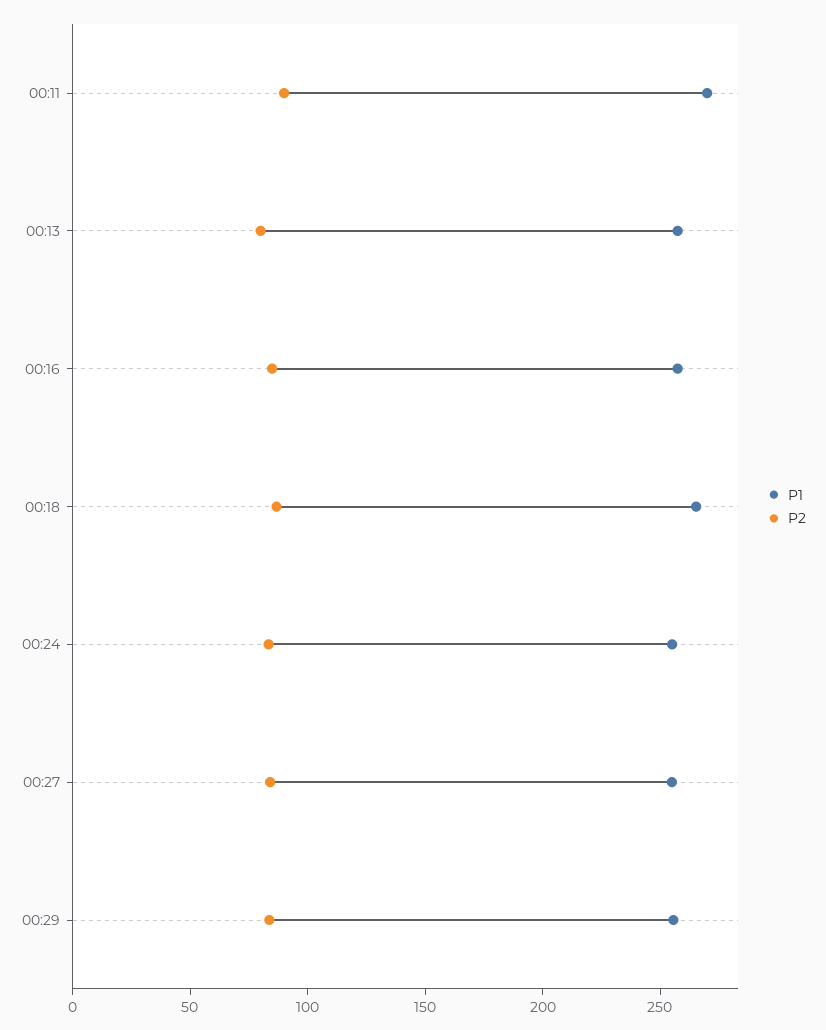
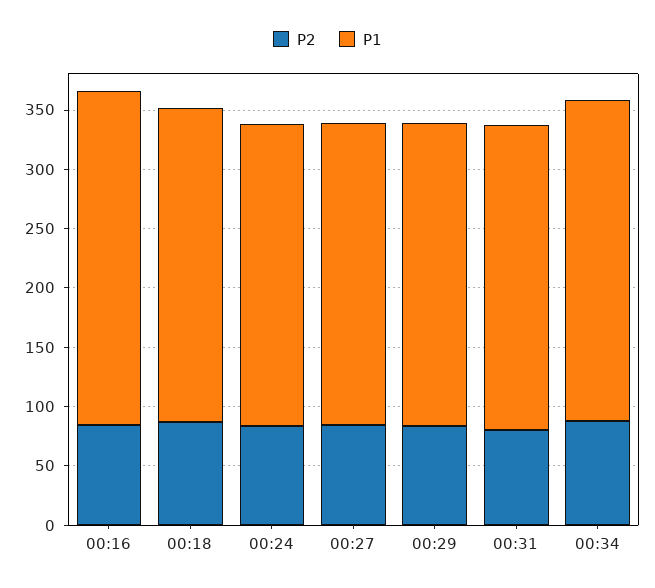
P1, 00:11: 270 -> none
P2, 00:11: 90 -> none
P1, 00:13: 260 -> none
P2, 00:13: 80 -> none
P1, 00:16: 260 -> 280
P2, 00:31: none -> 80
P1, 00:31: none -> 260
P2, 00:34: none -> 90
P1, 00:34: none -> 270

